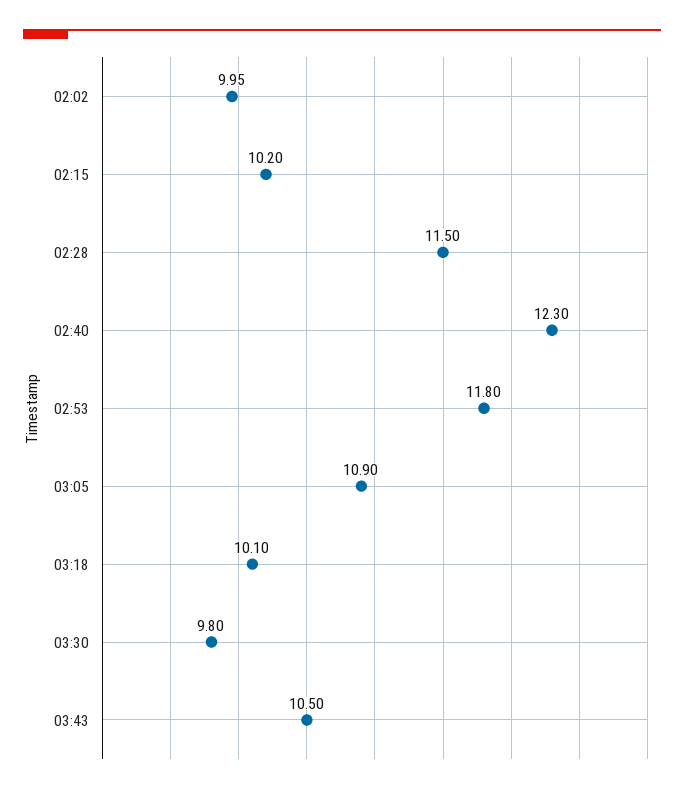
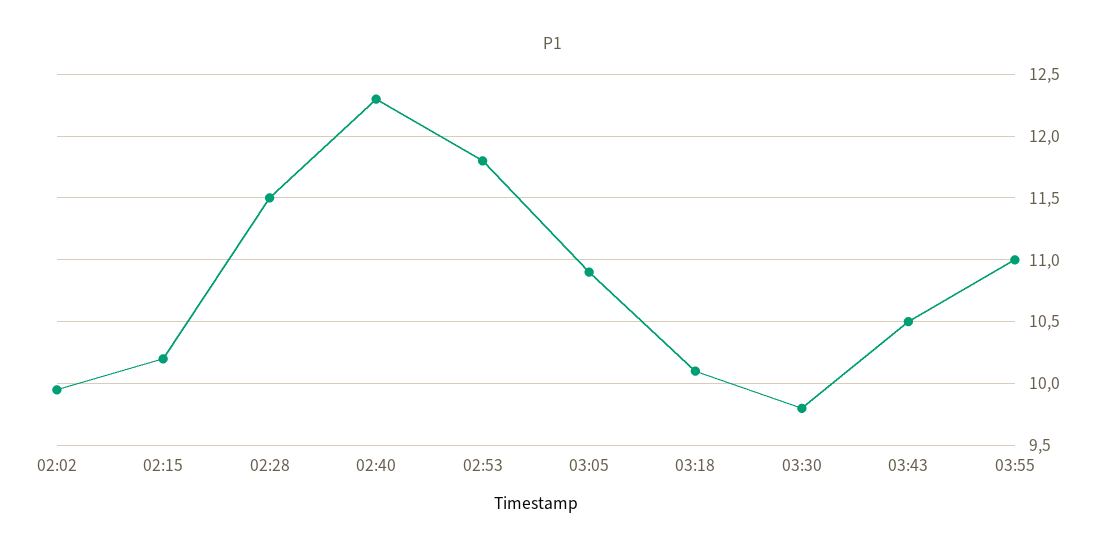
03:55: none -> 11

